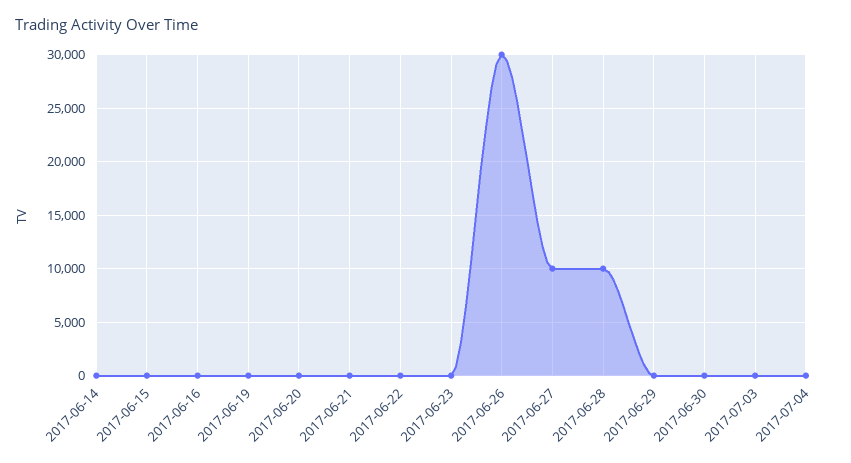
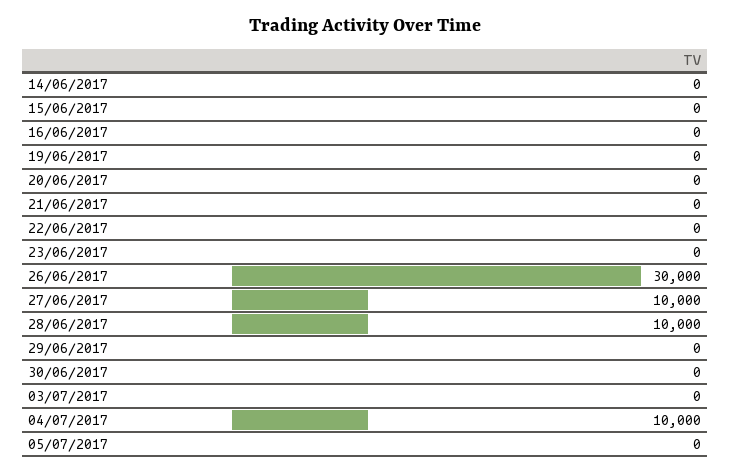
2017-07-04: 0 -> 10000
05/07/2017: none -> 0

